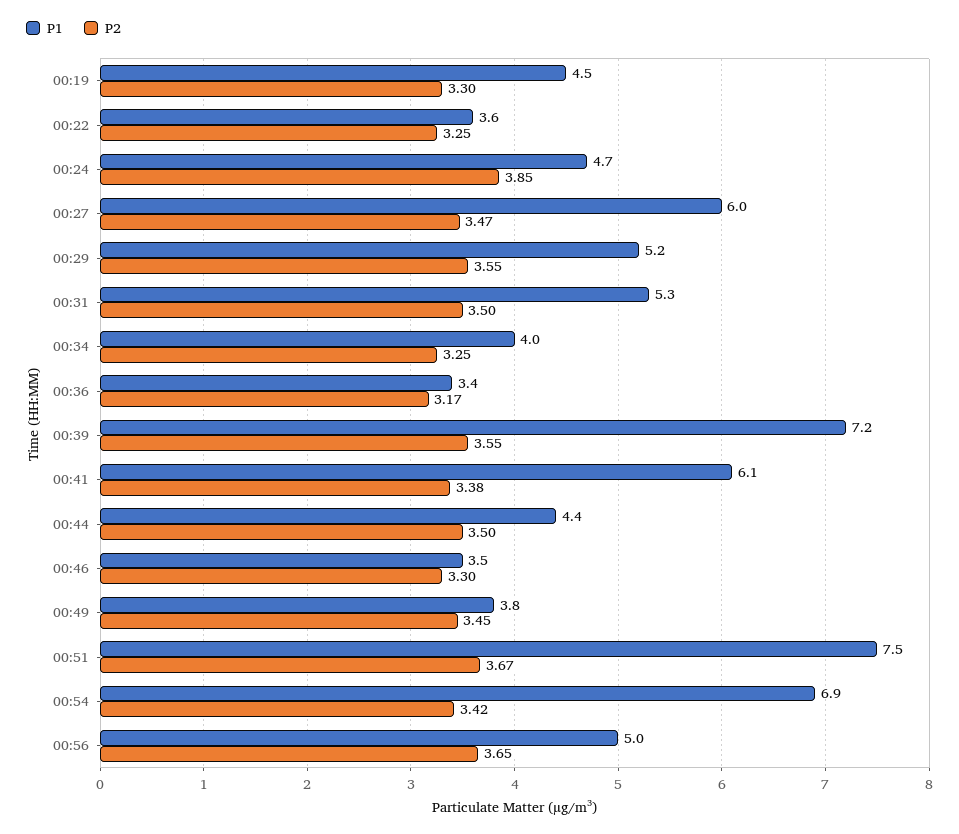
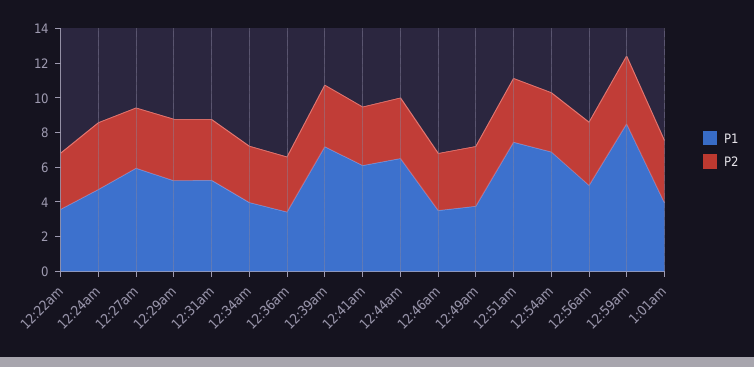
P1, 00:19: 4.5 -> none
P2, 00:19: 3.3 -> none
P1, 00:44: 4.4 -> 6.5
P1, 12:59am: none -> 8.5
P2, 12:59am: none -> 4
P1, 1:01am: none -> 4
P2, 1:01am: none -> 3.5

